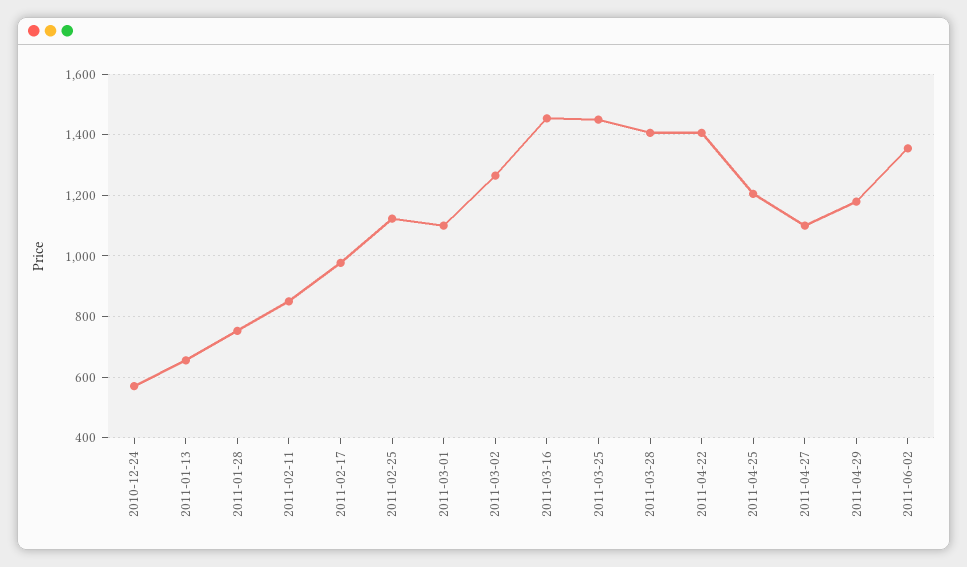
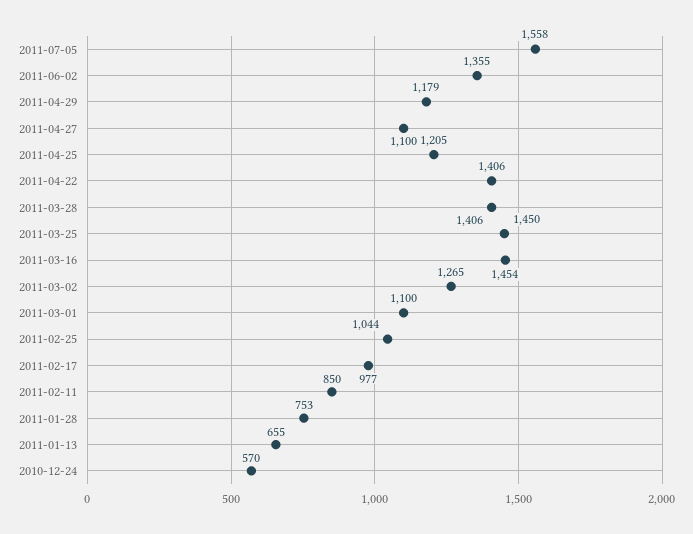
2011-02-25: 1120 -> 1044
2011-07-05: none -> 1558

